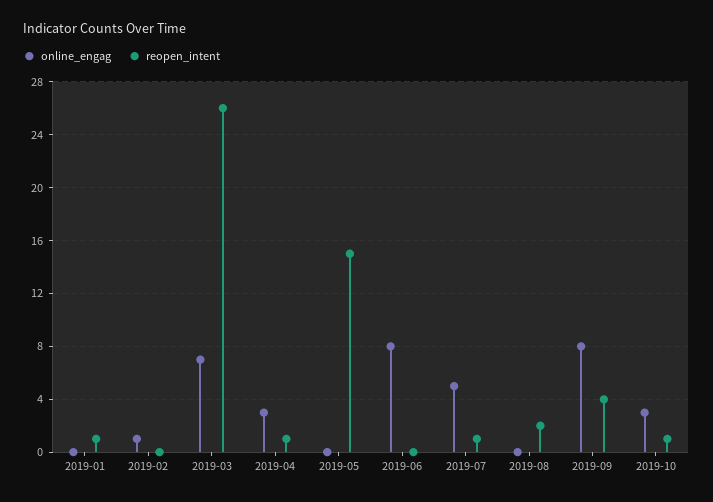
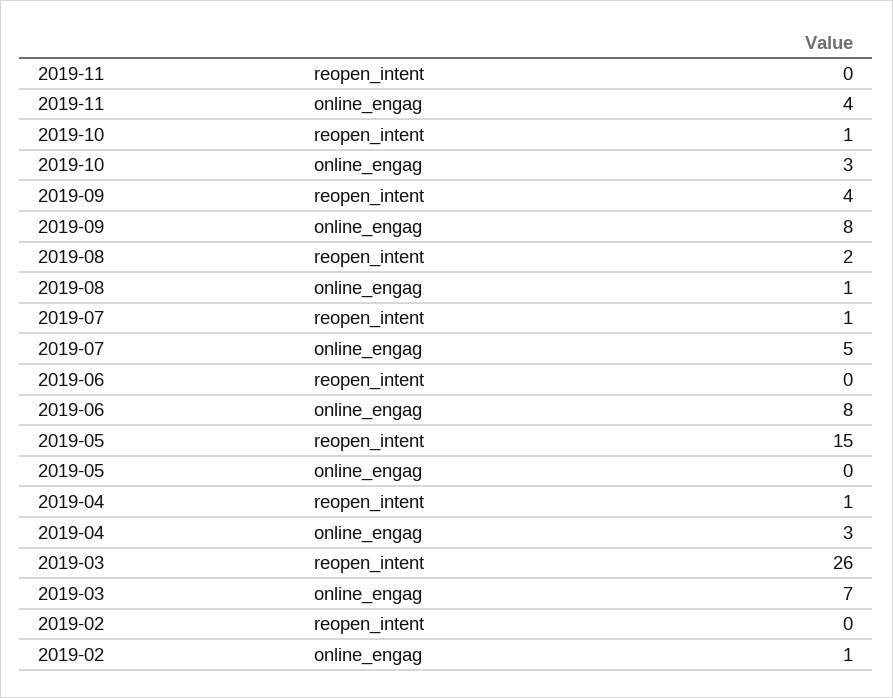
online_engag, 2019-01: 0 -> none
reopen_intent, 2019-01: 1 -> none
online_engag, 2019-08: 0 -> 1
reopen_intent, 2019-11: none -> 0
online_engag, 2019-11: none -> 4

